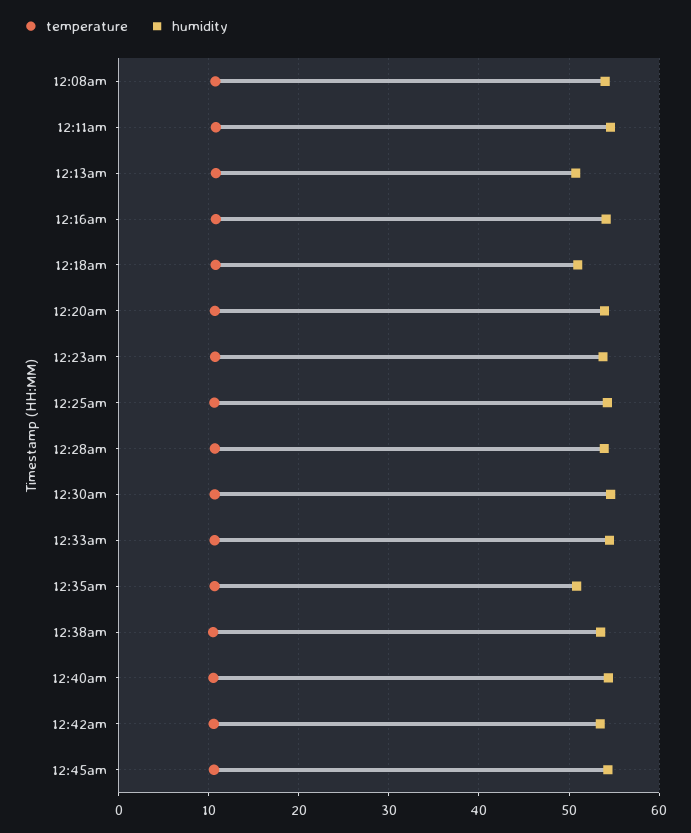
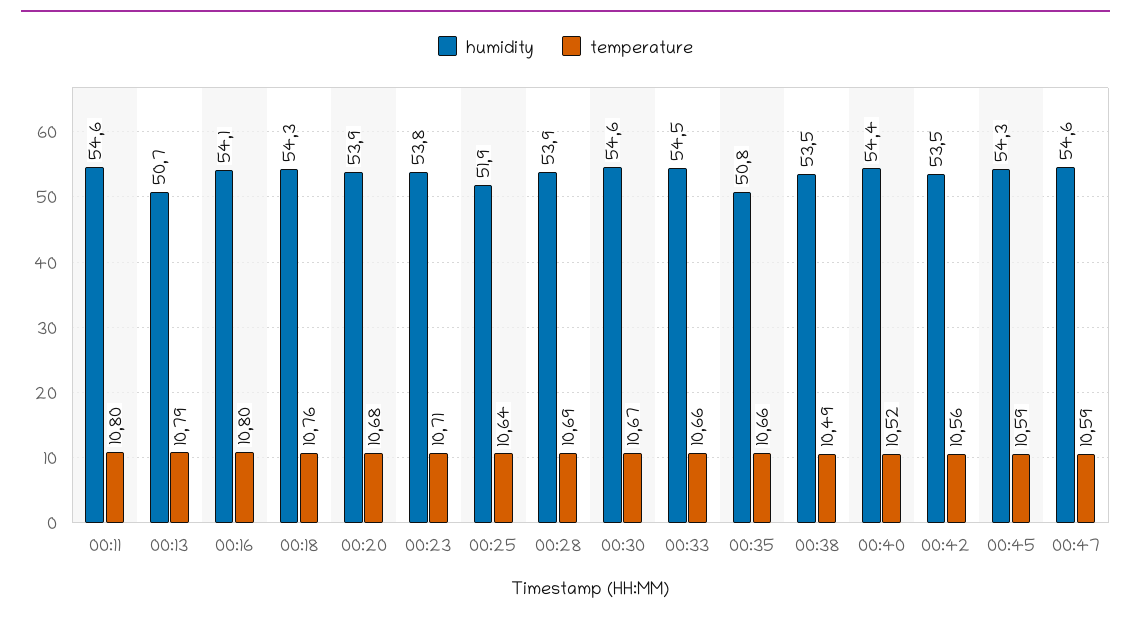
temperature, 12:08am: 11 -> none
humidity, 12:08am: 54 -> none
humidity, 12:18am: 51 -> 54.3
humidity, 12:25am: 54 -> 51.9
humidity, 00:47: none -> 54.6
temperature, 00:47: none -> 10.59

